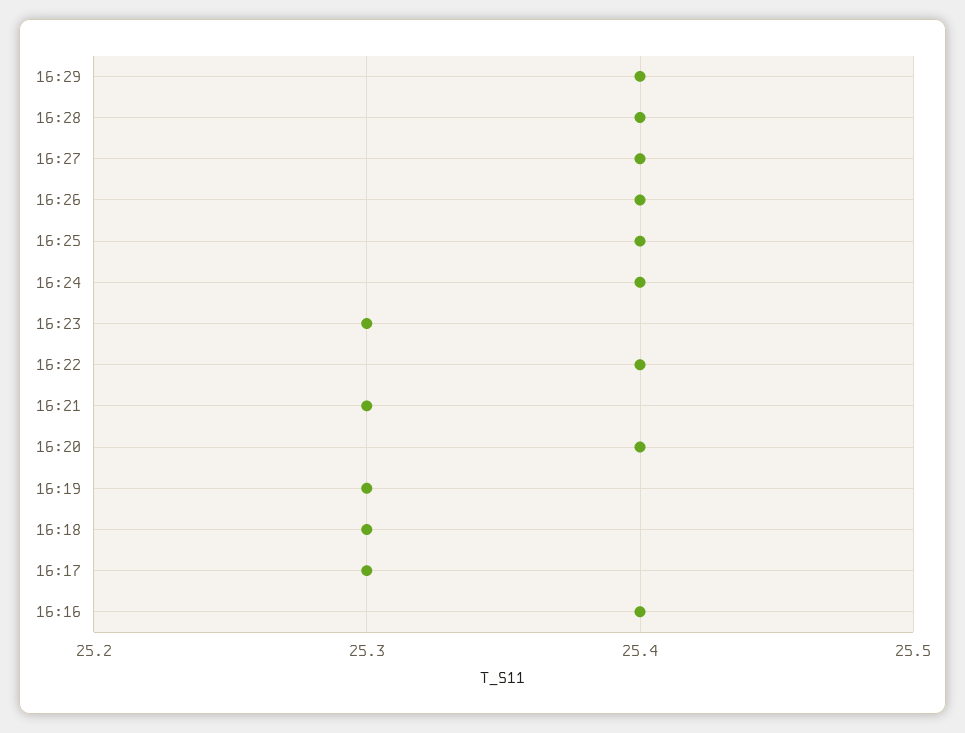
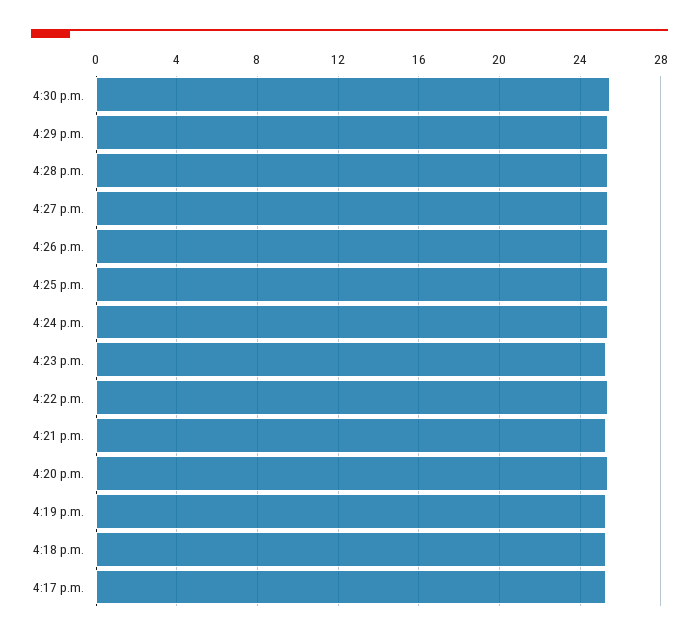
16:16: 25.4 -> none
4:30 p.m.: none -> 25.5

